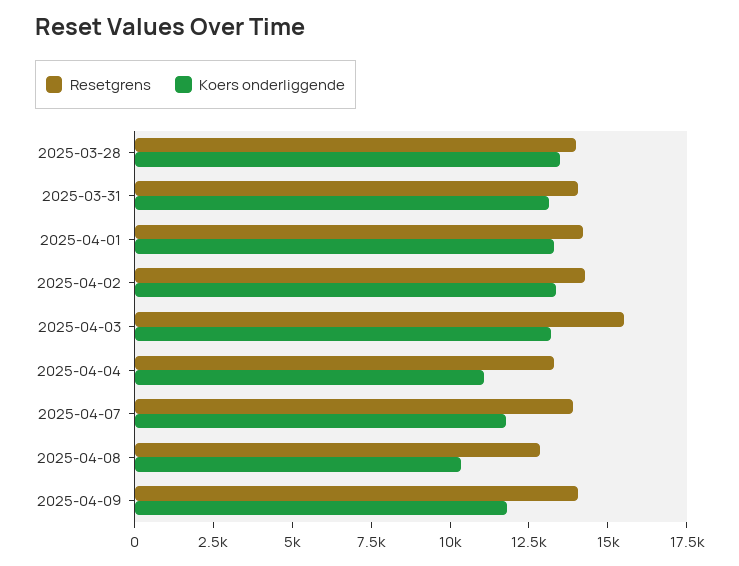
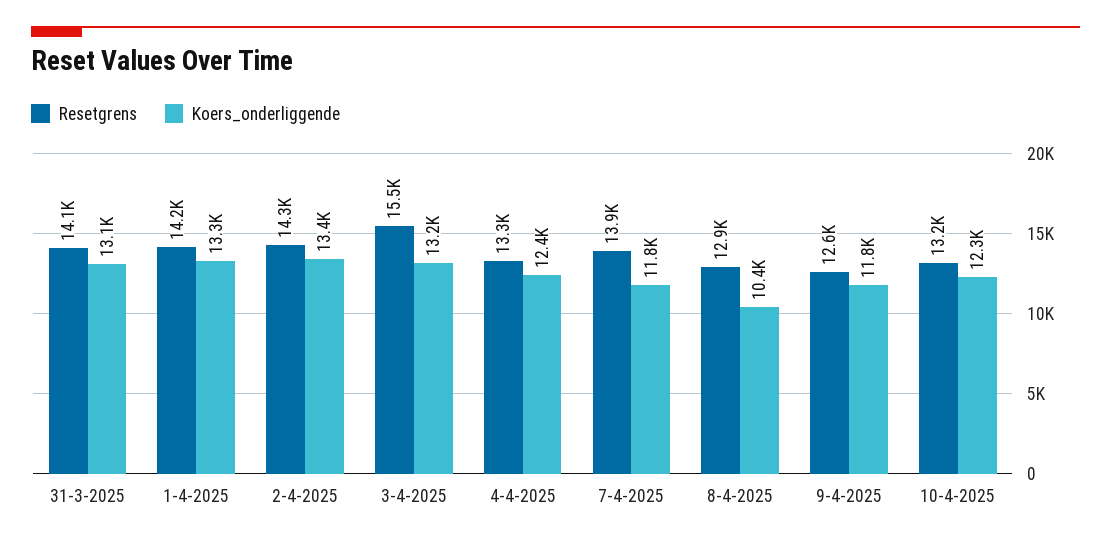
Resetgrens, 2025-03-28: 14000 -> none
Koers onderliggende, 2025-03-28: 13500 -> none
Koers onderliggende, 2025-04-04: 11000 -> 12400
Resetgrens, 2025-04-09: 14000 -> 12600
Resetgrens, 10-4-2025: none -> 13200
Koers onderliggende, 10-4-2025: none -> 12300

